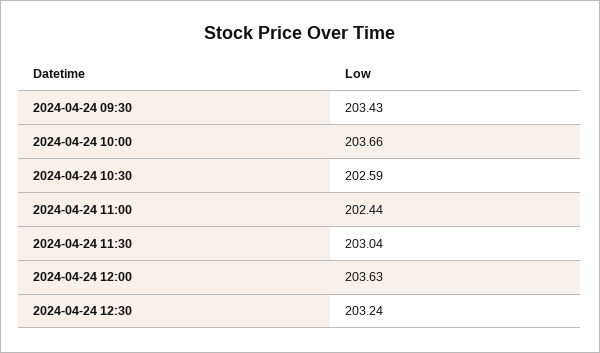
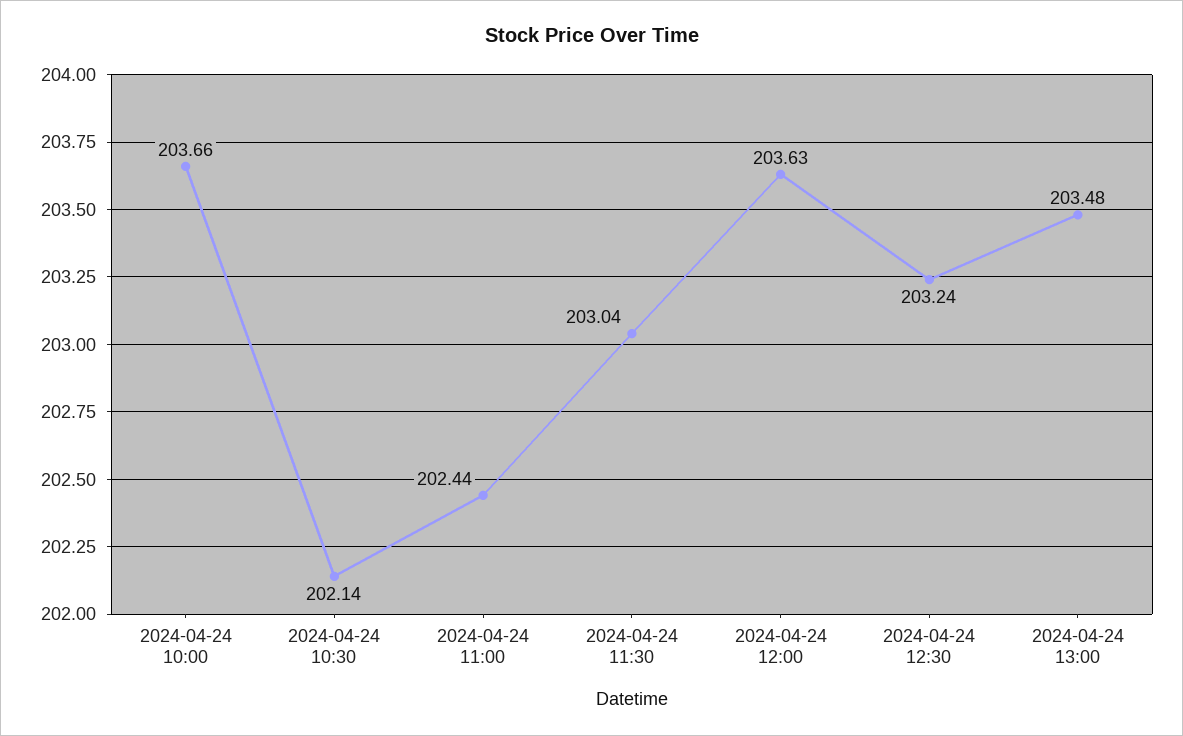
2024-04-24 09:30: 203.43 -> none
2024-04-24 10:30: 202.59 -> 202.14
2024-04-24 13:00: none -> 203.48

